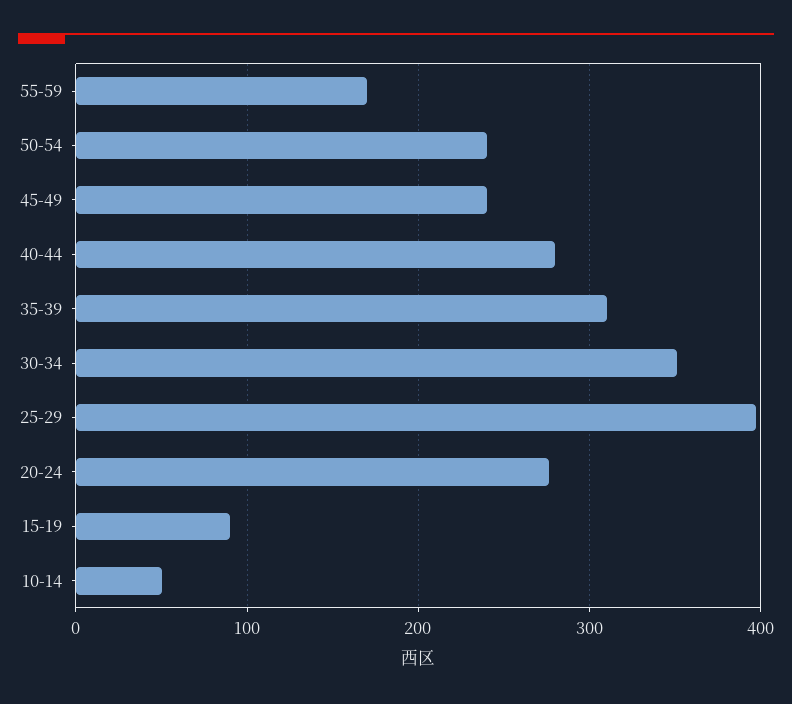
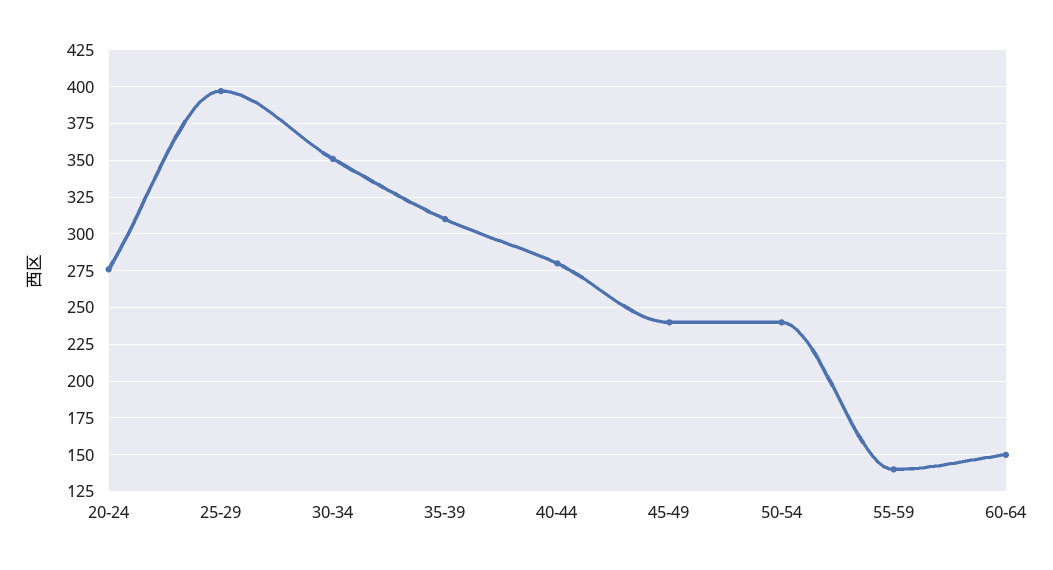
55-59: 170 -> 140
15-19: 90 -> none
10-14: 50 -> none
60-64: none -> 150

